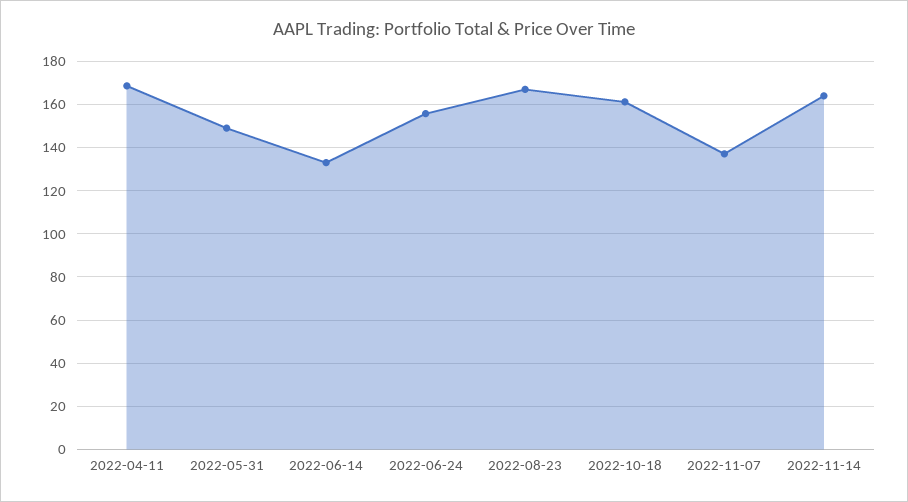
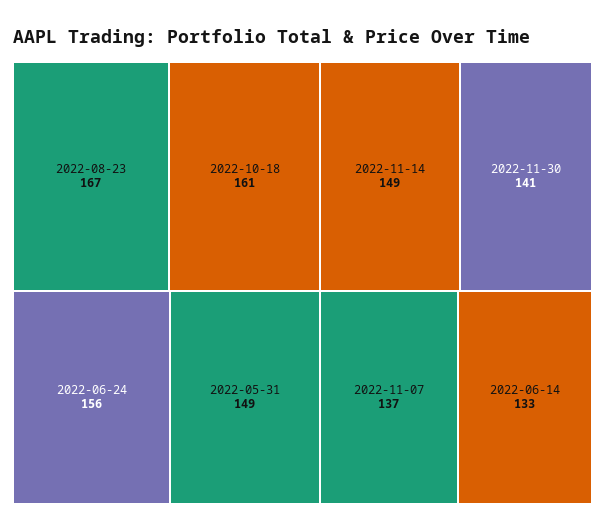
2022-04-11: 170 -> none
2022-11-14: 165 -> 149
2022-11-30: none -> 141

